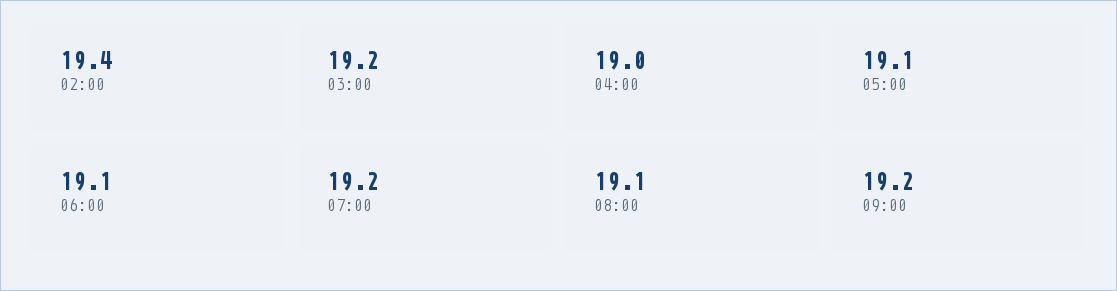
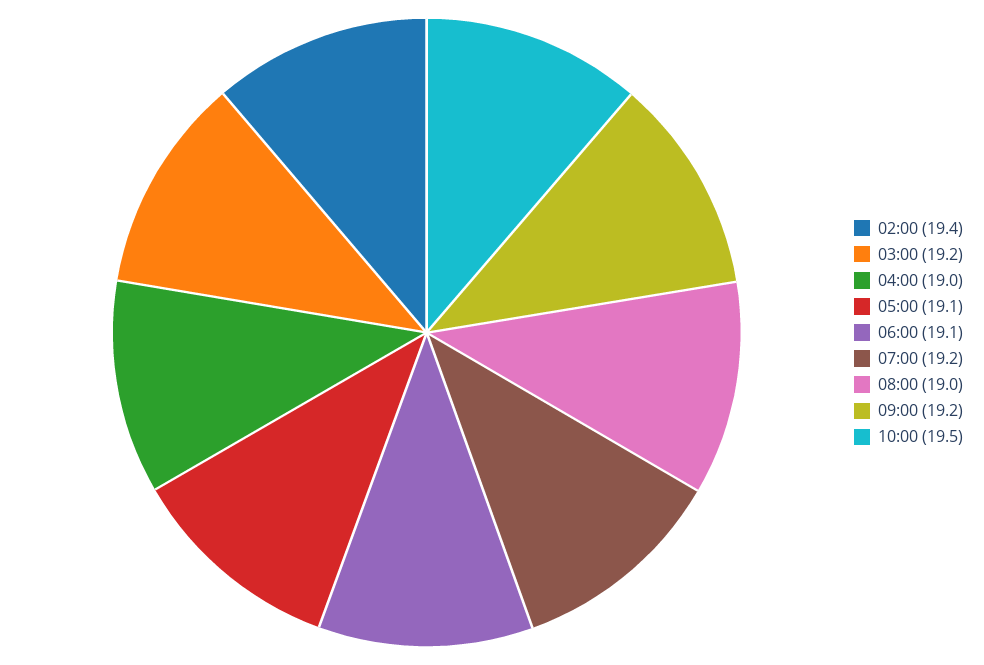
08:00: 19.1 -> 19
10:00: none -> 19.5

